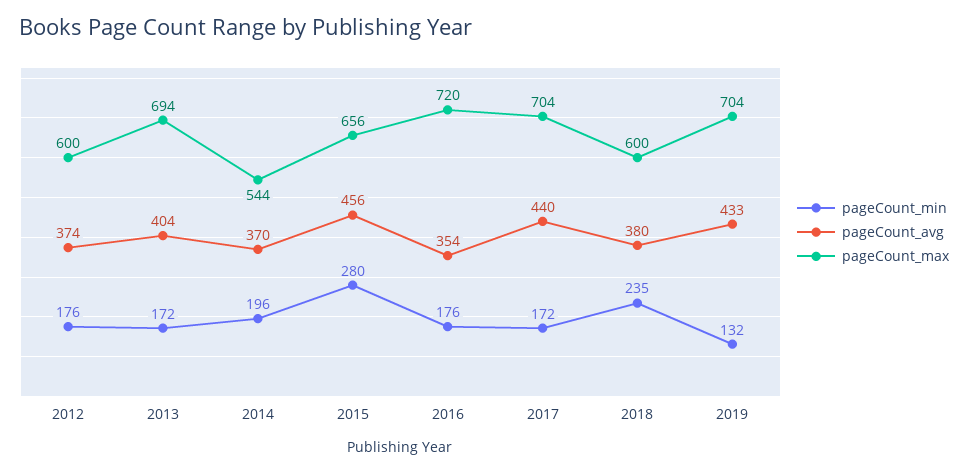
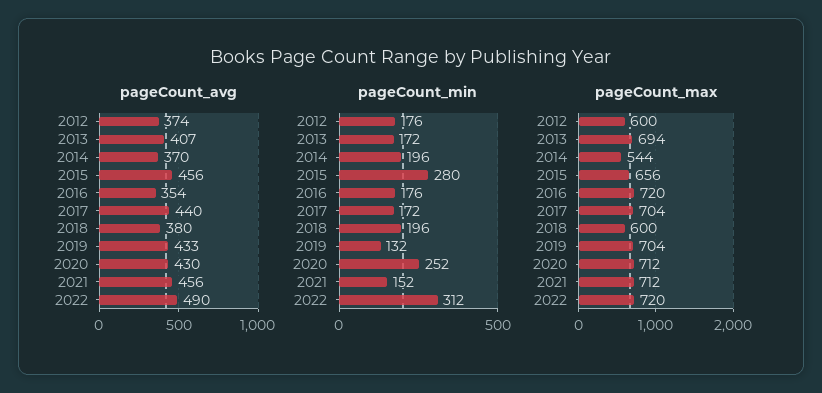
pageCount_avg, 2013: 404 -> 407
pageCount_min, 2018: 235 -> 196
pageCount_avg, 2020: none -> 430
pageCount_avg, 2021: none -> 456
pageCount_avg, 2022: none -> 490
pageCount_min, 2020: none -> 252
pageCount_min, 2021: none -> 152
pageCount_min, 2022: none -> 312
pageCount_max, 2020: none -> 712
pageCount_max, 2021: none -> 712
pageCount_max, 2022: none -> 720

